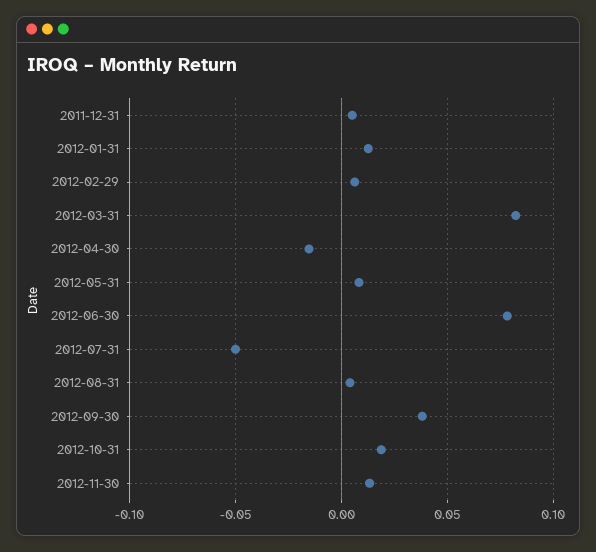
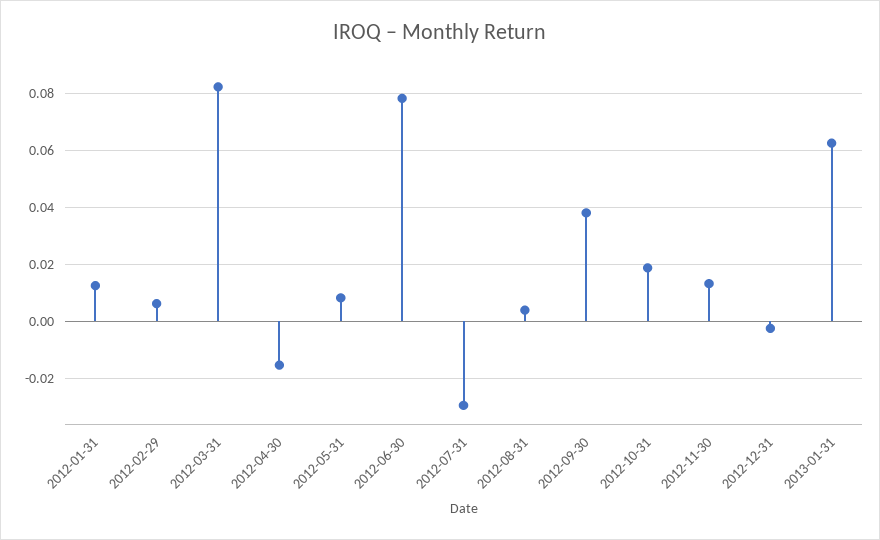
2011-12-31: 0.005 -> none
2012-07-31: -0.05 -> -0.03
2012-12-31: none -> -0.0025
2013-01-31: none -> 0.0625

